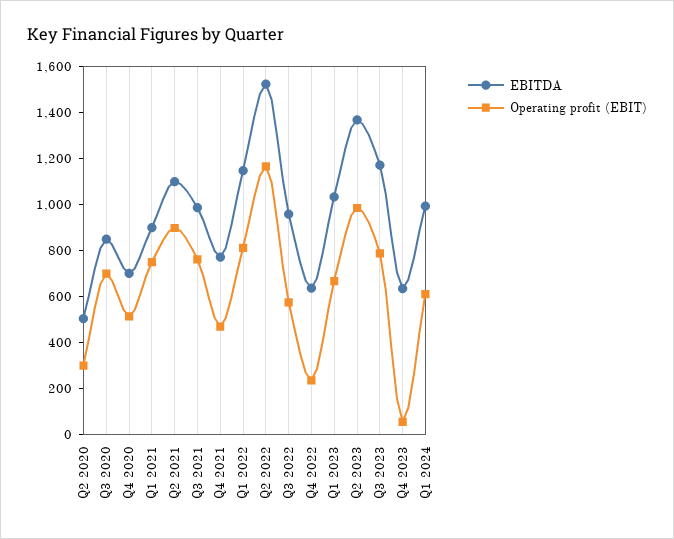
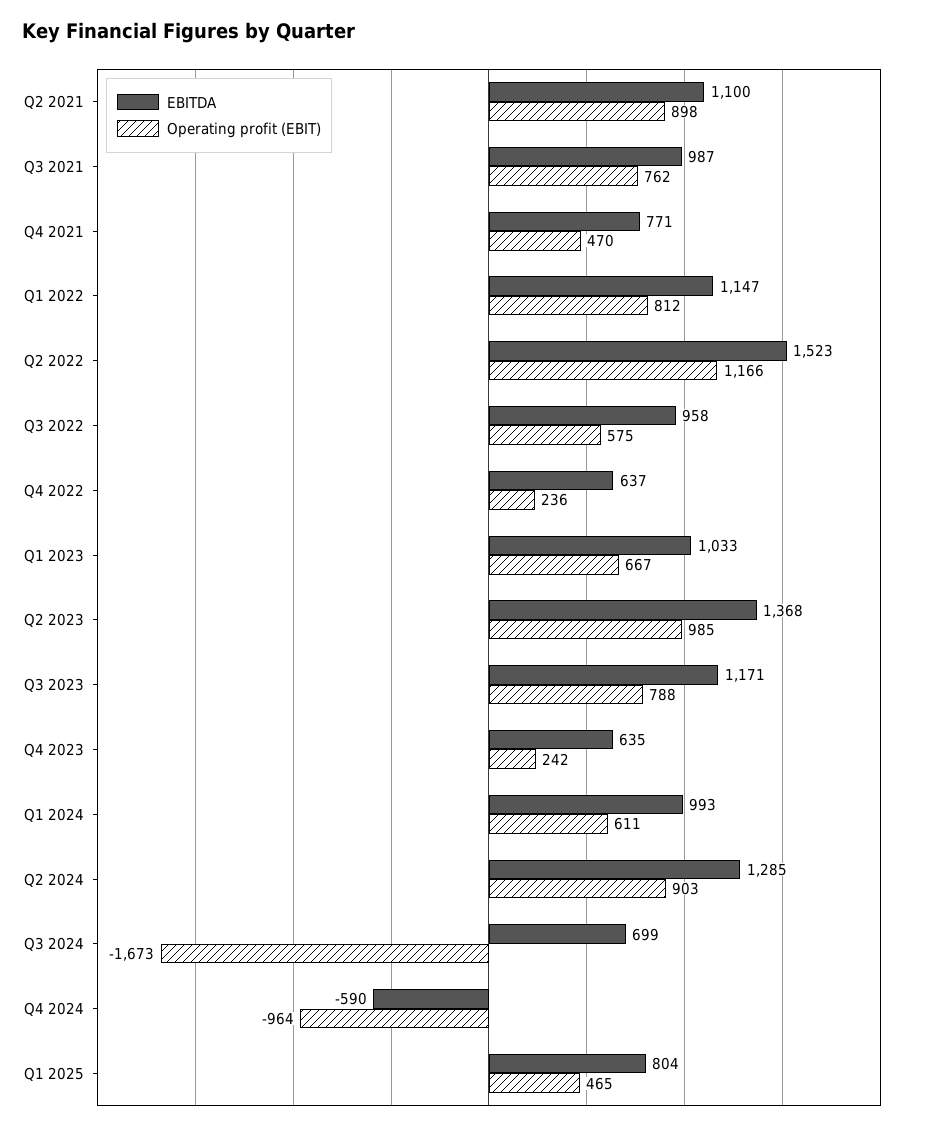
EBITDA, Q2 2020: 500 -> none
Operating profit (EBIT), Q2 2020: 300 -> none
EBITDA, Q3 2020: 850 -> none
Operating profit (EBIT), Q3 2020: 700 -> none
EBITDA, Q4 2020: 700 -> none
Operating profit (EBIT), Q4 2020: 500 -> none
EBITDA, Q1 2021: 900 -> none
Operating profit (EBIT), Q1 2021: 750 -> none
Operating profit (EBIT), Q4 2023: 50 -> 242
EBITDA, Q2 2024: none -> 1285
Operating profit (EBIT), Q2 2024: none -> 903
EBITDA, Q3 2024: none -> 699
Operating profit (EBIT), Q3 2024: none -> -1673
EBITDA, Q4 2024: none -> -590
Operating profit (EBIT), Q4 2024: none -> -964
EBITDA, Q1 2025: none -> 804
Operating profit (EBIT), Q1 2025: none -> 465

